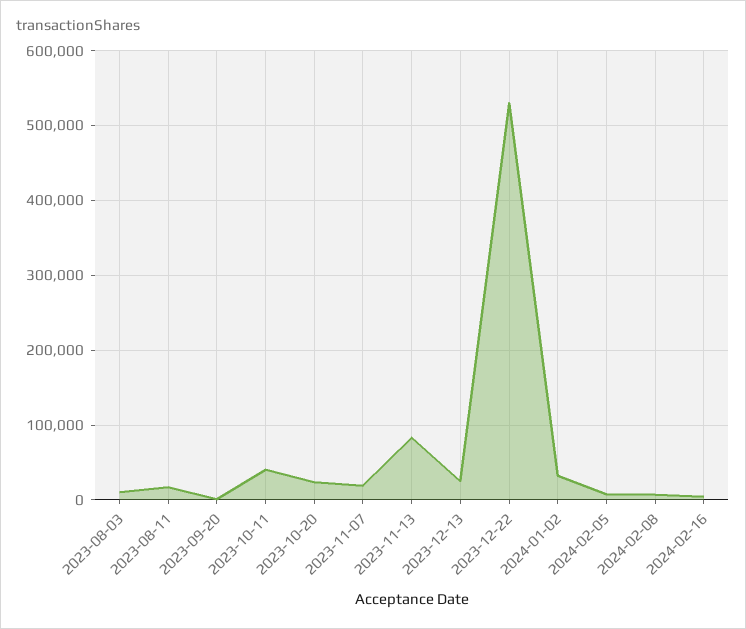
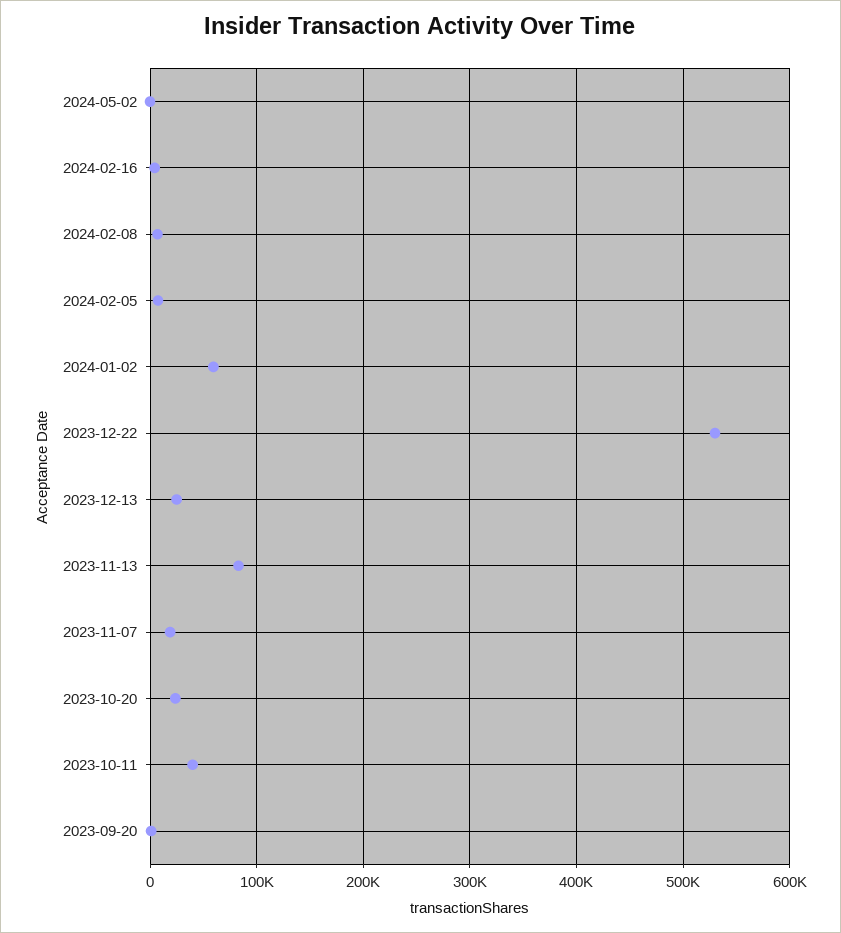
2023-08-03: 10000 -> none
2023-08-11: 20000 -> none
2024-01-02: 30000 -> 60000
2024-05-02: none -> 0

